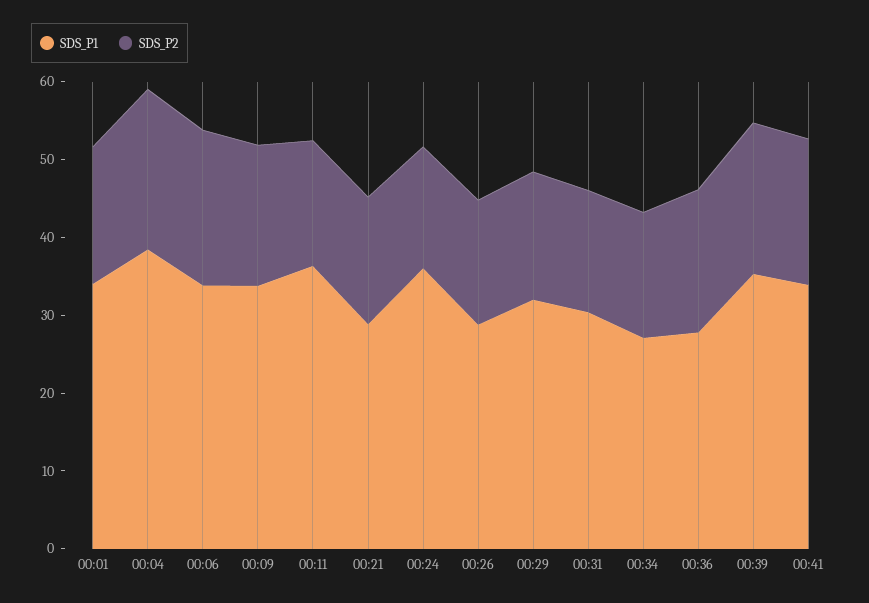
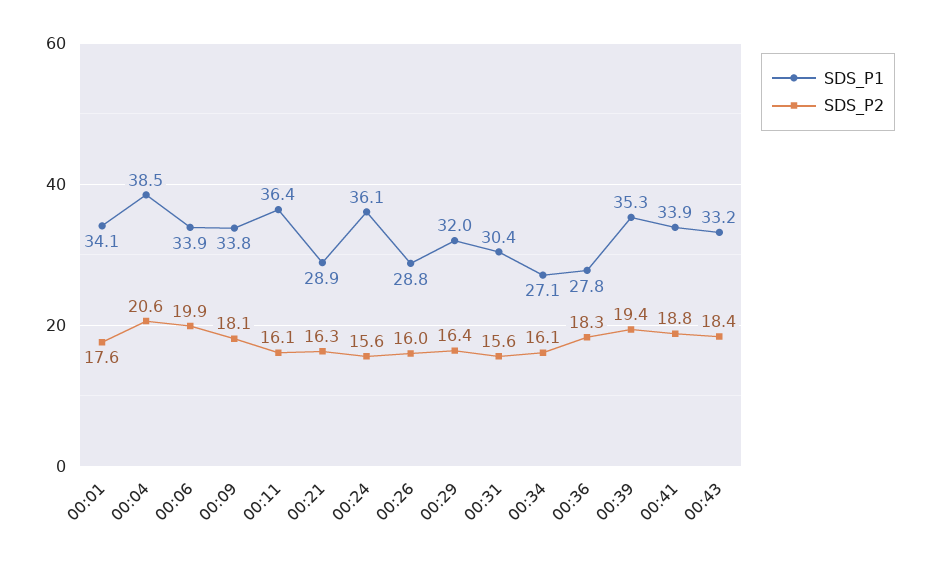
SDS_P1, 00:43: none -> 33.2
SDS_P2, 00:43: none -> 18.4

